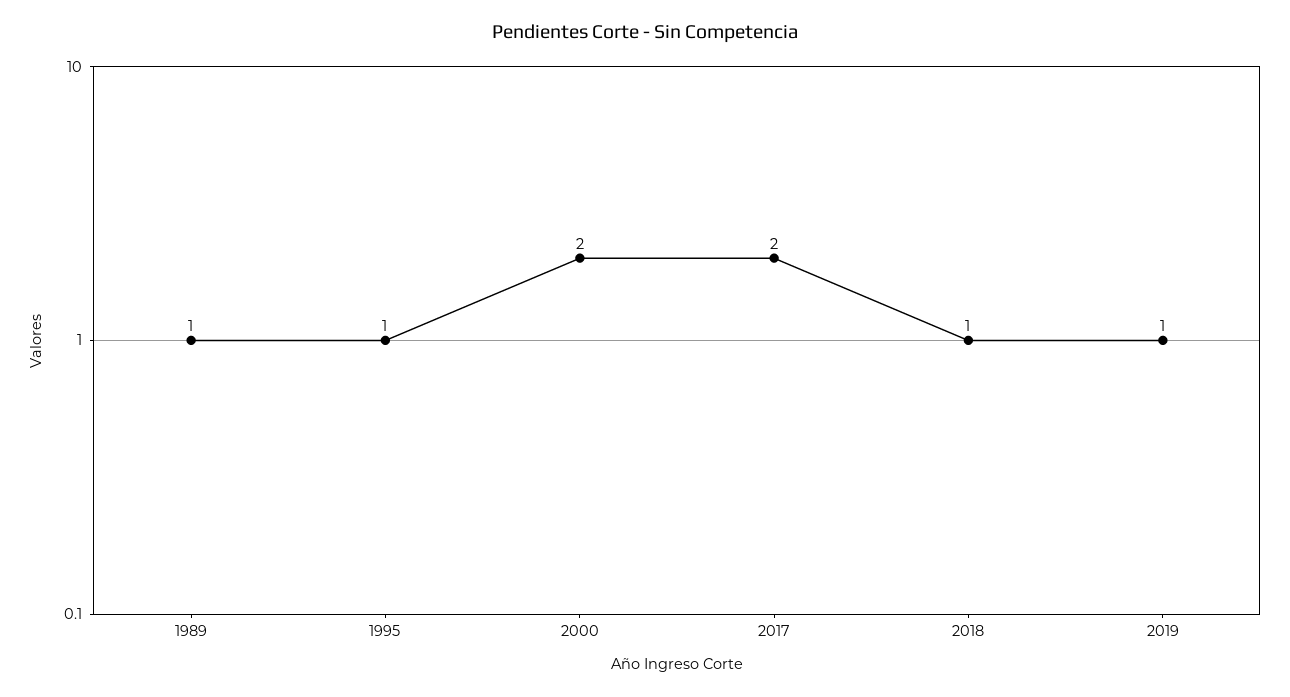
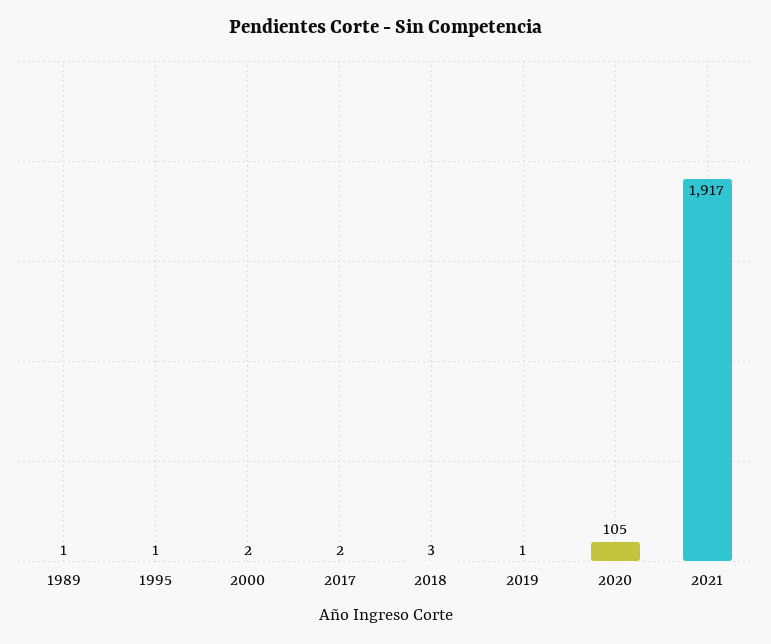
2018: 1 -> 3
2020: none -> 105
2021: none -> 1917

